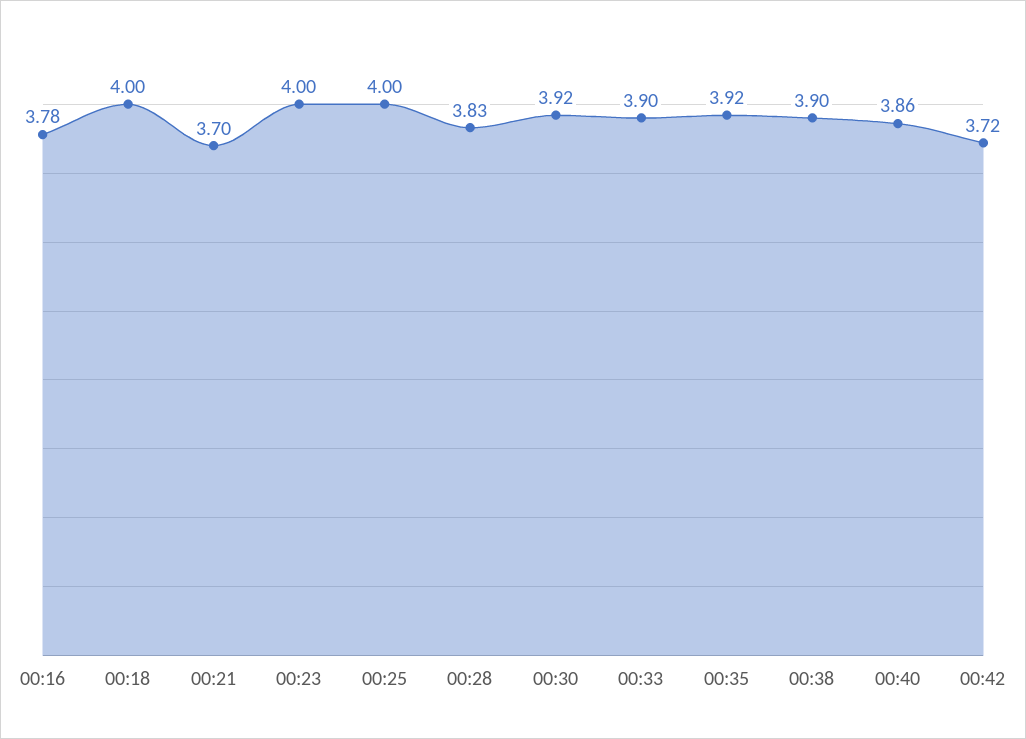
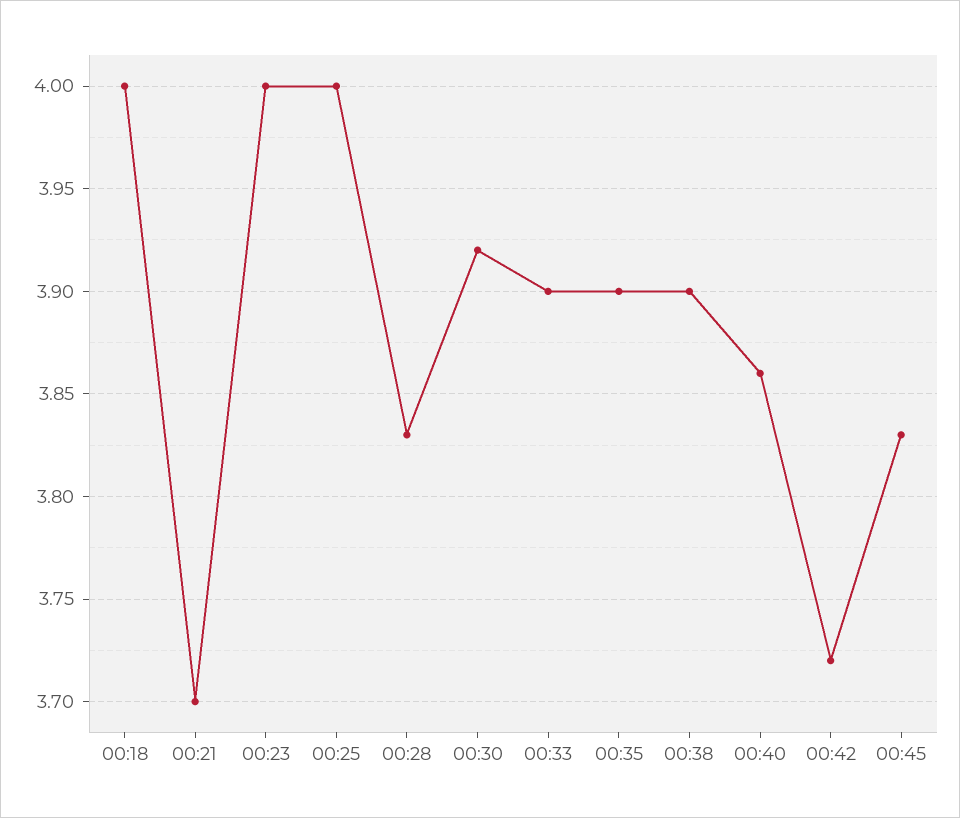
00:16: 3.78 -> none
00:35: 3.92 -> 3.9
00:45: none -> 3.83

